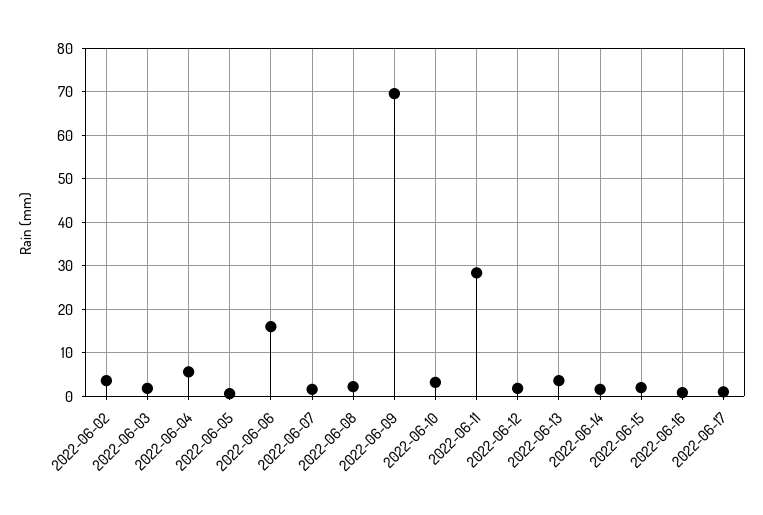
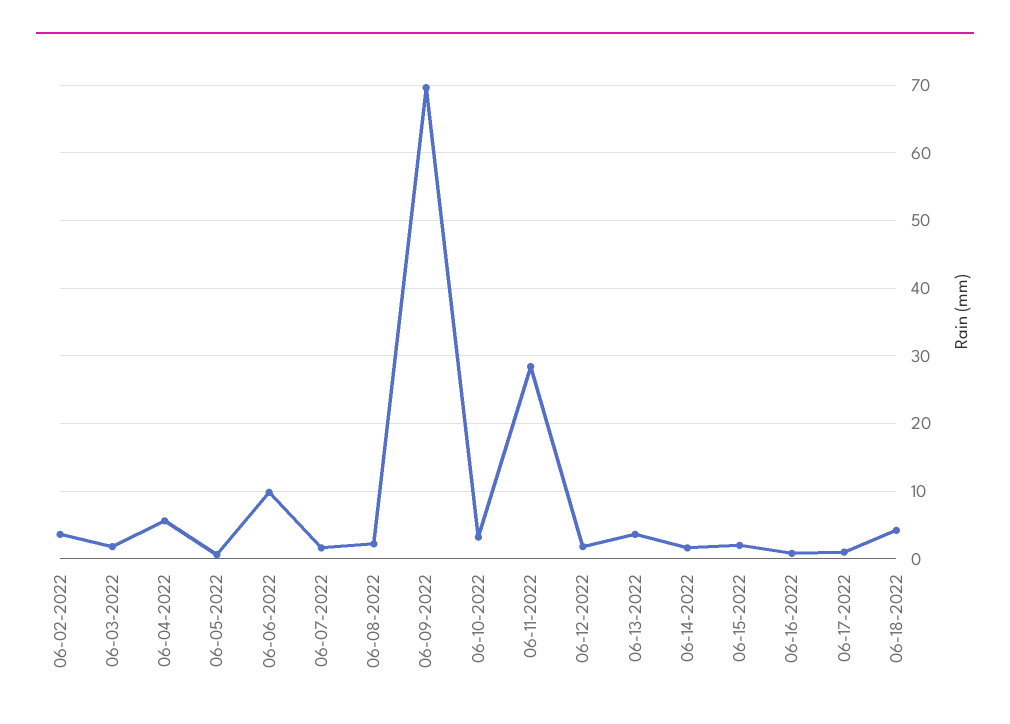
2022-06-06: 16 -> 10
06-18-2022: none -> 4

